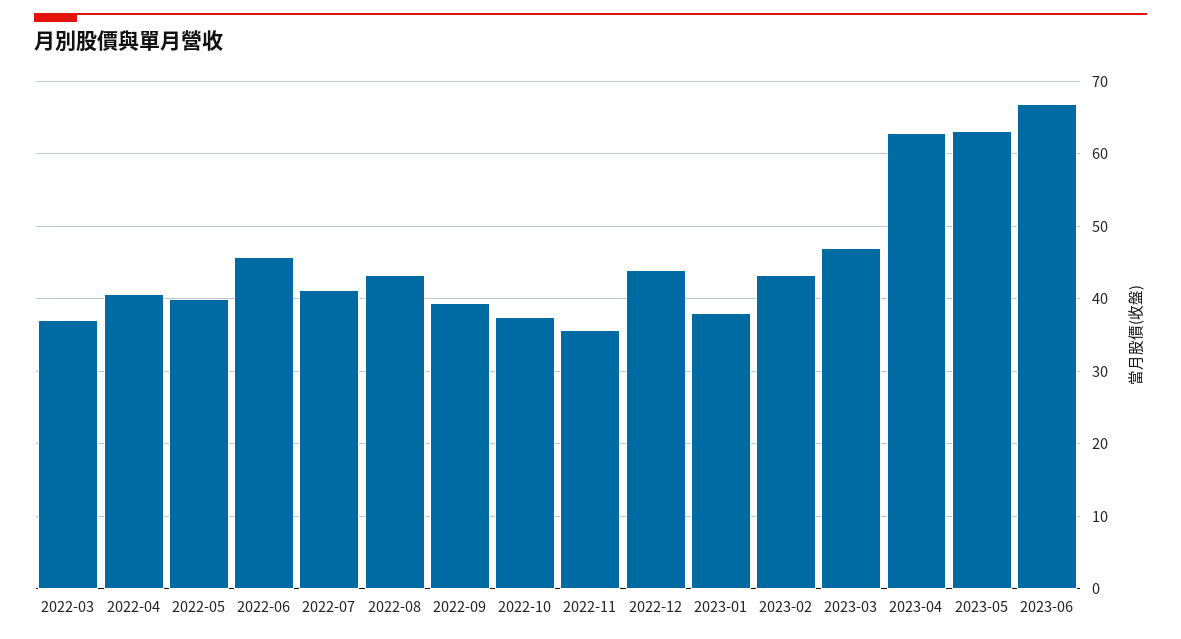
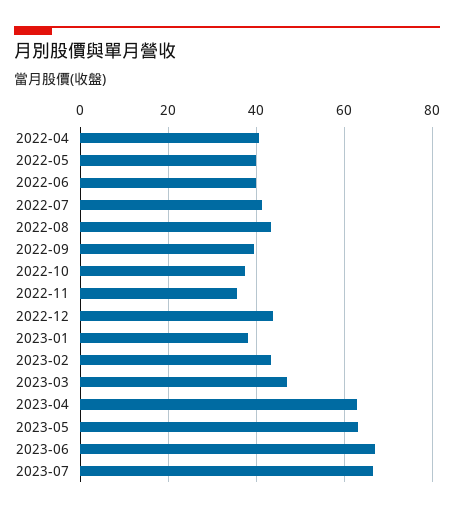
2022-03: 37 -> none
2022-06: 46 -> 40
2023-07: none -> 66

